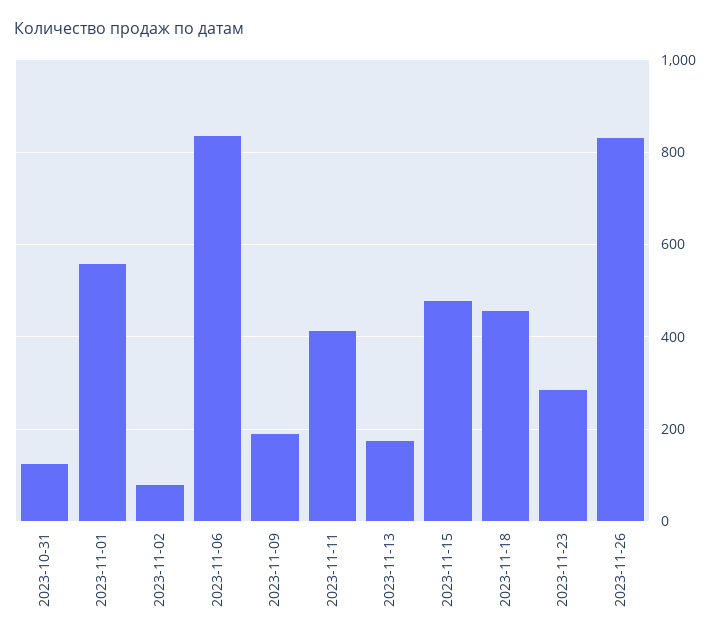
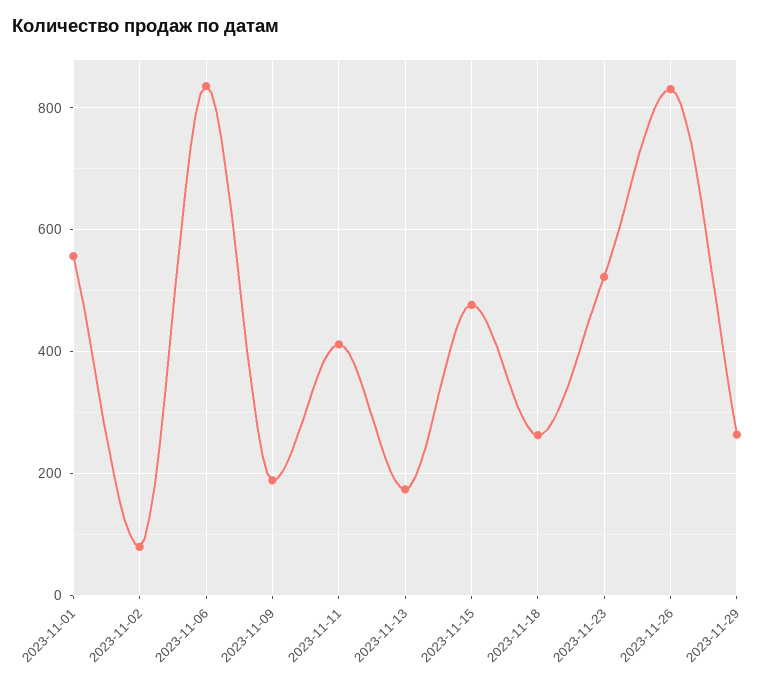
2023-10-31: 120 -> none
2023-11-18: 460 -> 260
2023-11-23: 280 -> 520
2023-11-29: none -> 260

